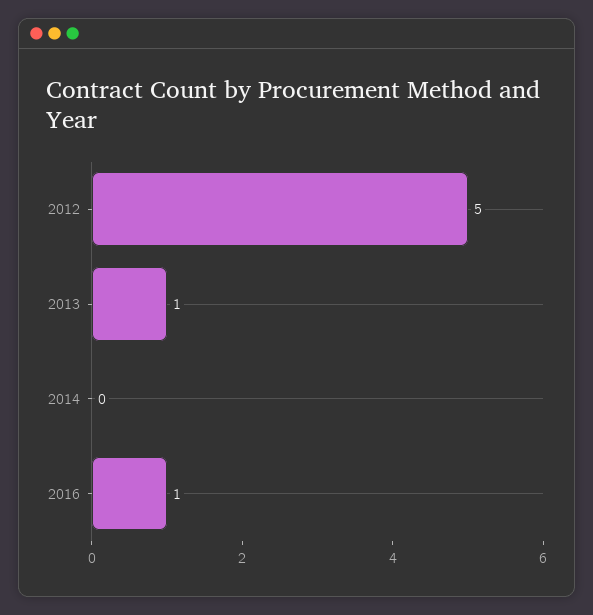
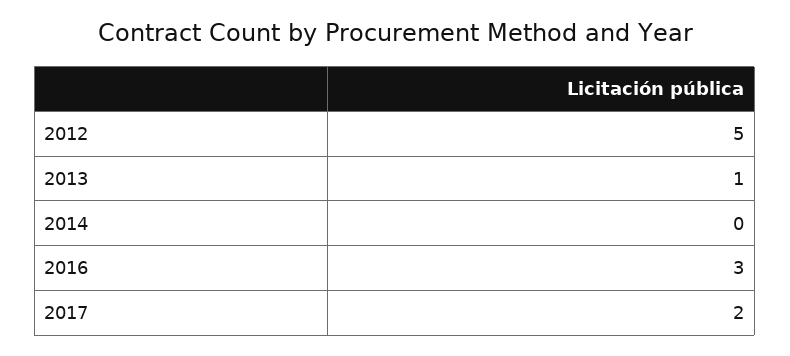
2016: 1 -> 3
2017: none -> 2

